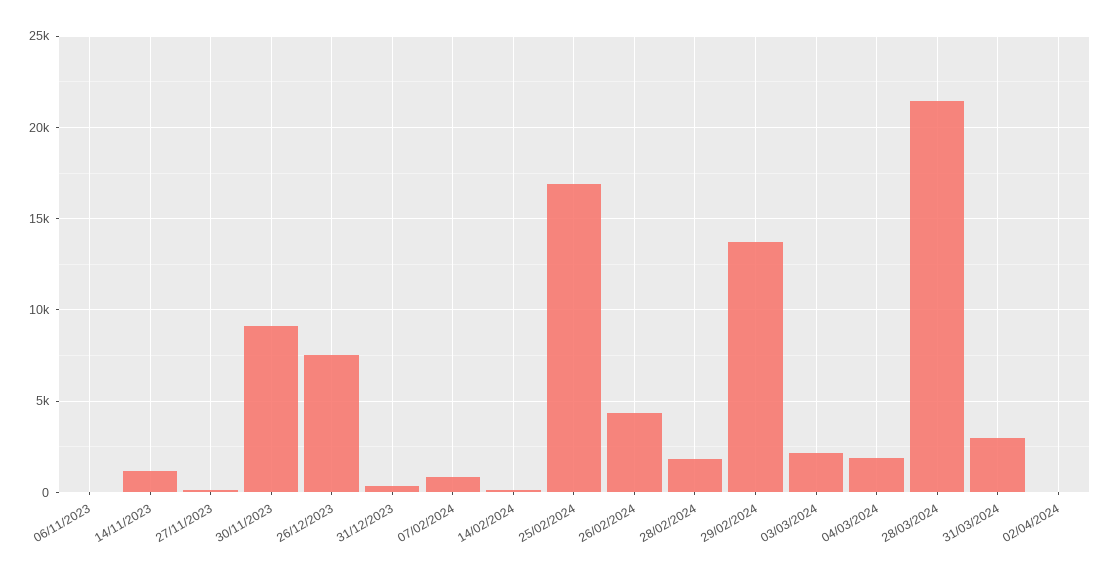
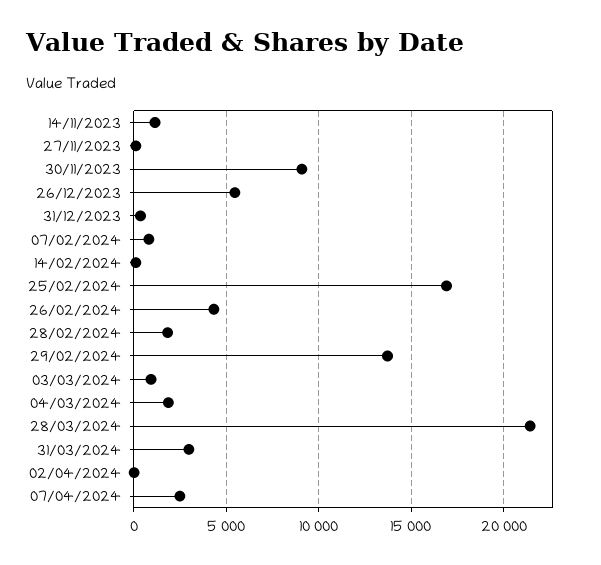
06/11/2023: 0 -> none
26/12/2023: 7500 -> 5500
03/03/2024: 2000 -> 1000
07/04/2024: none -> 2500

